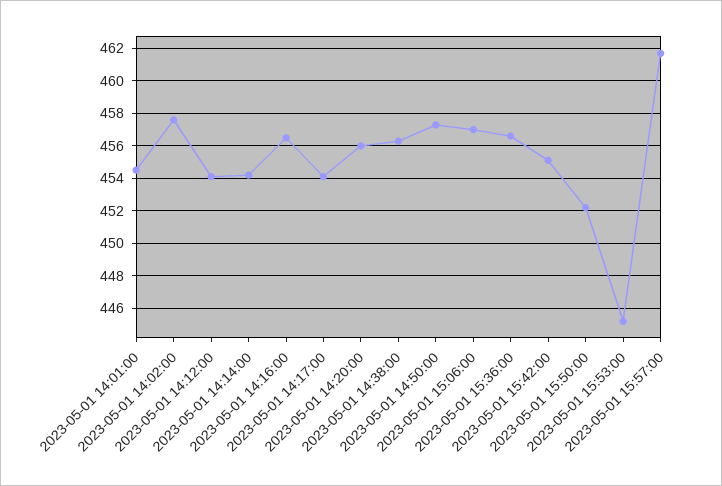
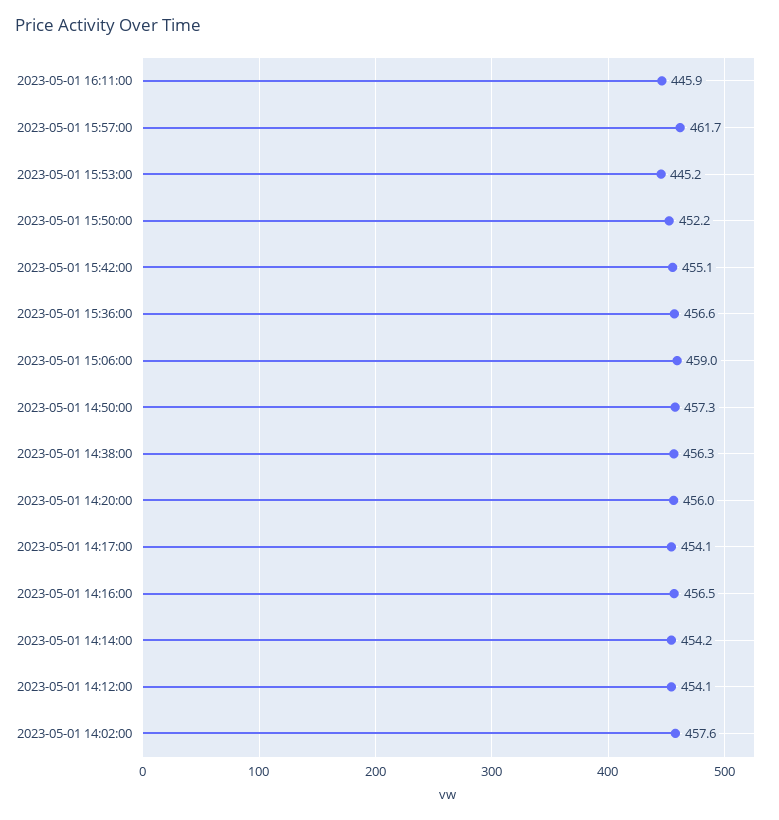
2023-05-01 14:01:00: 454.5 -> none
2023-05-01 15:06:00: 457 -> 459
2023-05-01 16:11:00: none -> 445.9

